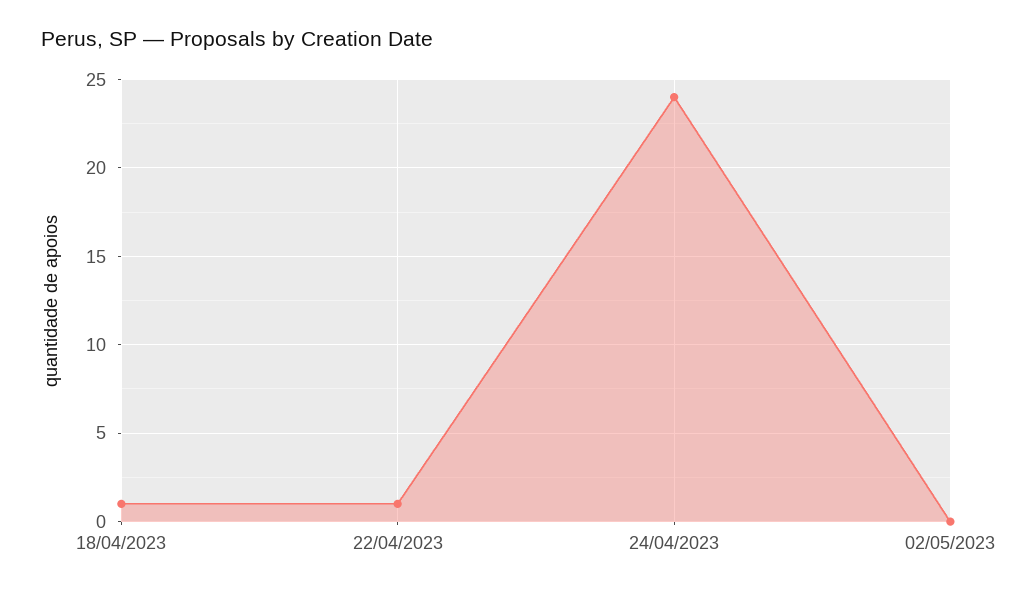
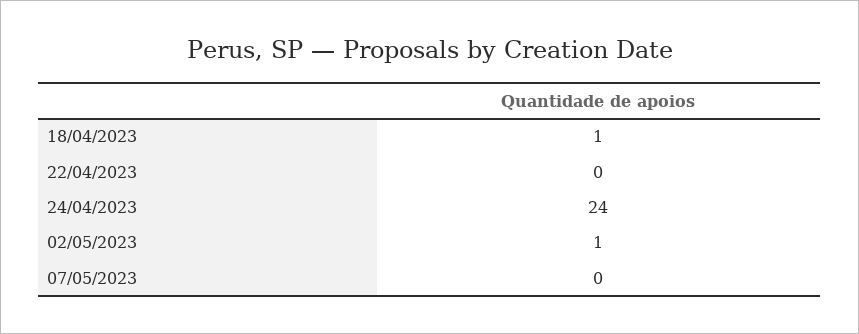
22/04/2023: 1 -> 0
02/05/2023: 0 -> 1
07/05/2023: none -> 0

